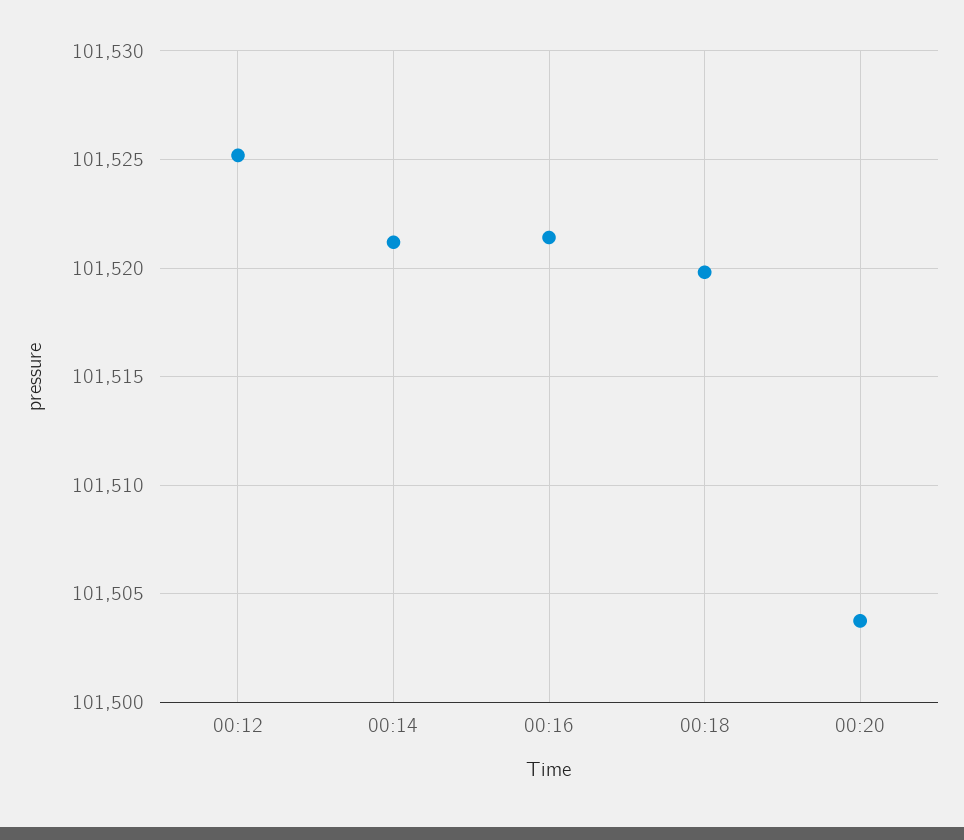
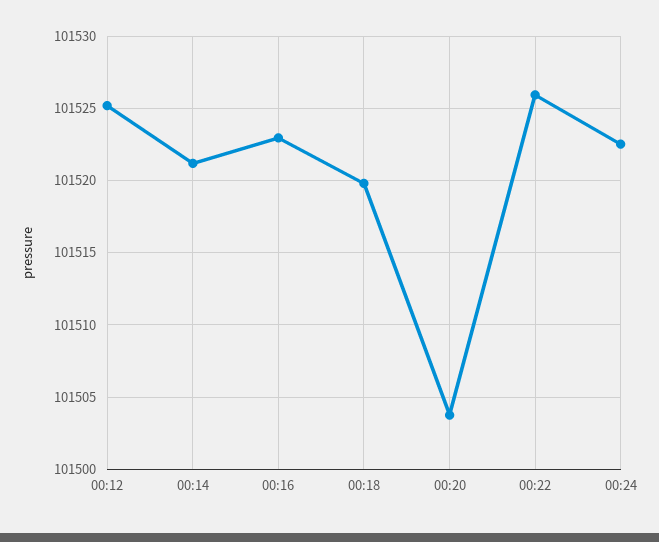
00:16: 101521.5 -> 101523
00:22: none -> 101526
00:24: none -> 101522.5

